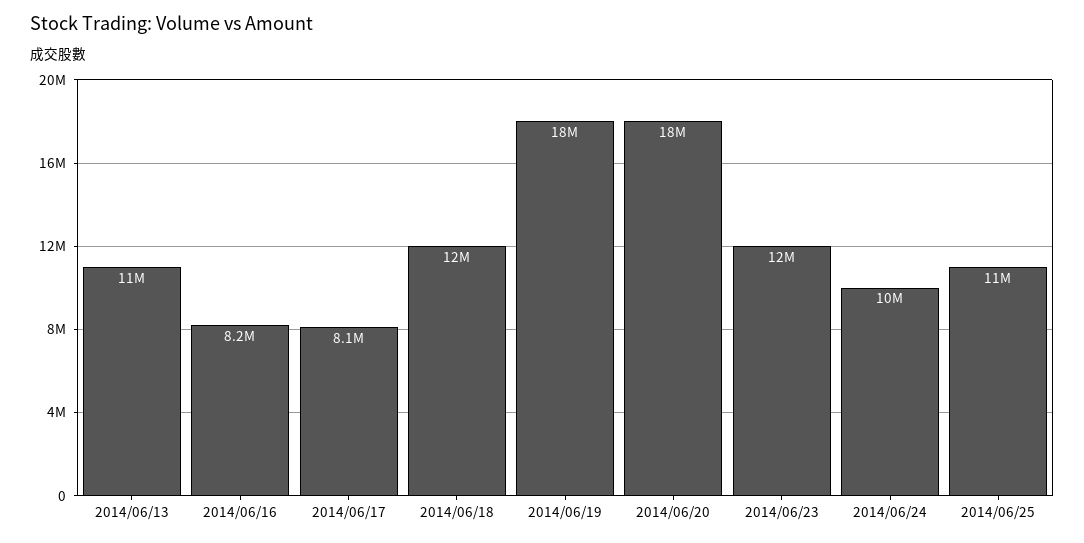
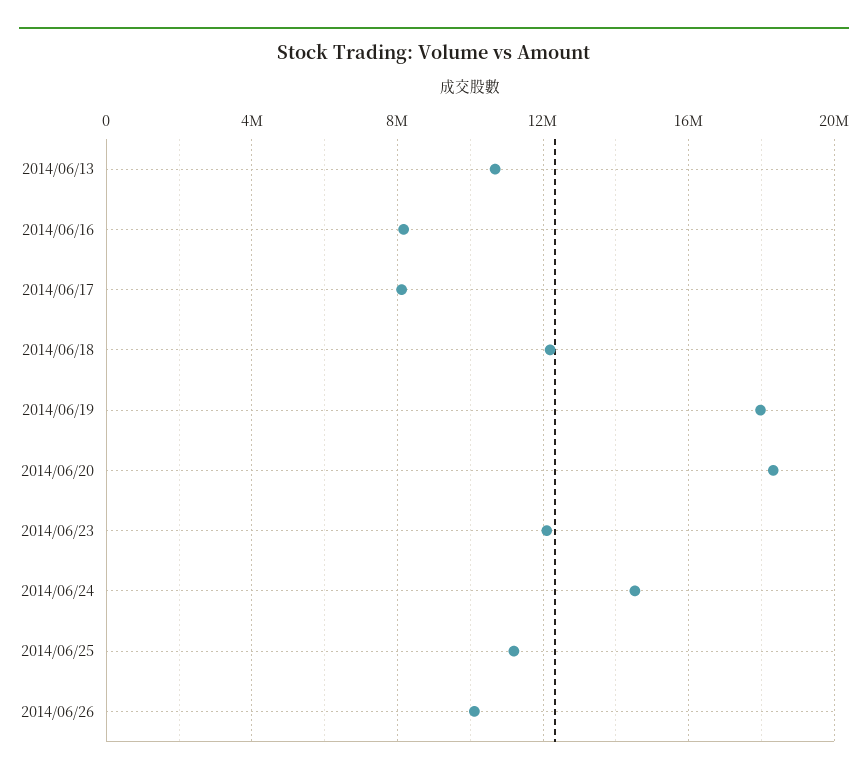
2014/06/24: 10000000 -> 14500000
2014/06/26: none -> 10000000

